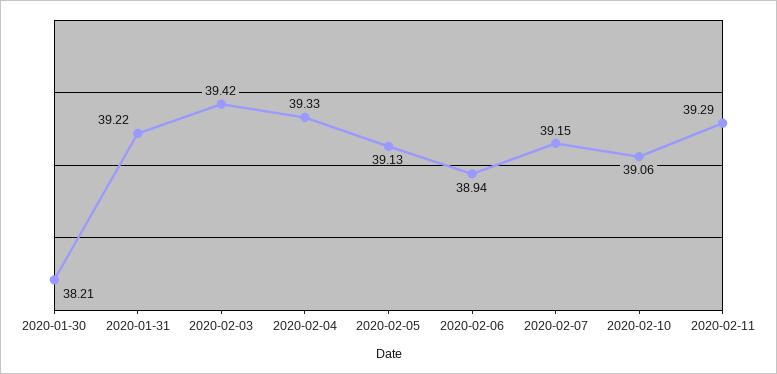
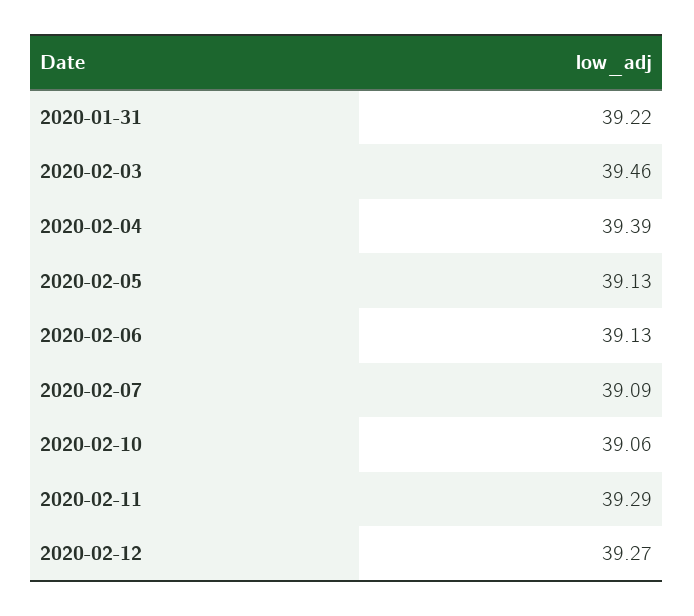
2020-01-30: 38.21 -> none
2020-02-03: 39.42 -> 39.46
2020-02-04: 39.33 -> 39.39
2020-02-06: 38.94 -> 39.13
2020-02-07: 39.15 -> 39.09
2020-02-12: none -> 39.27

